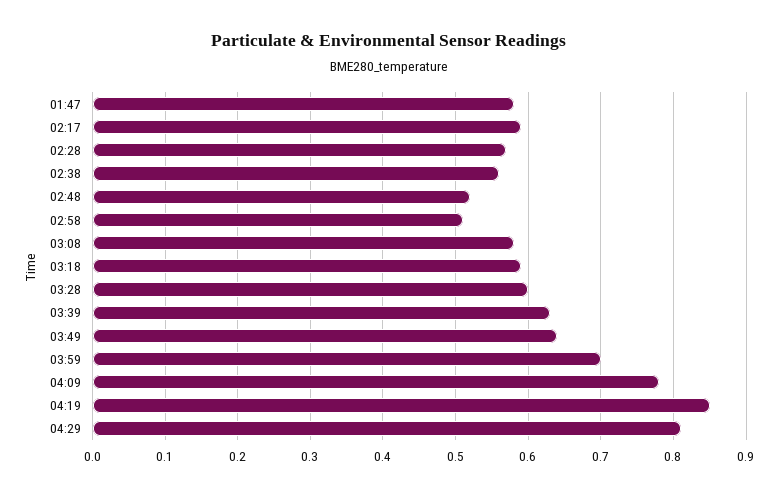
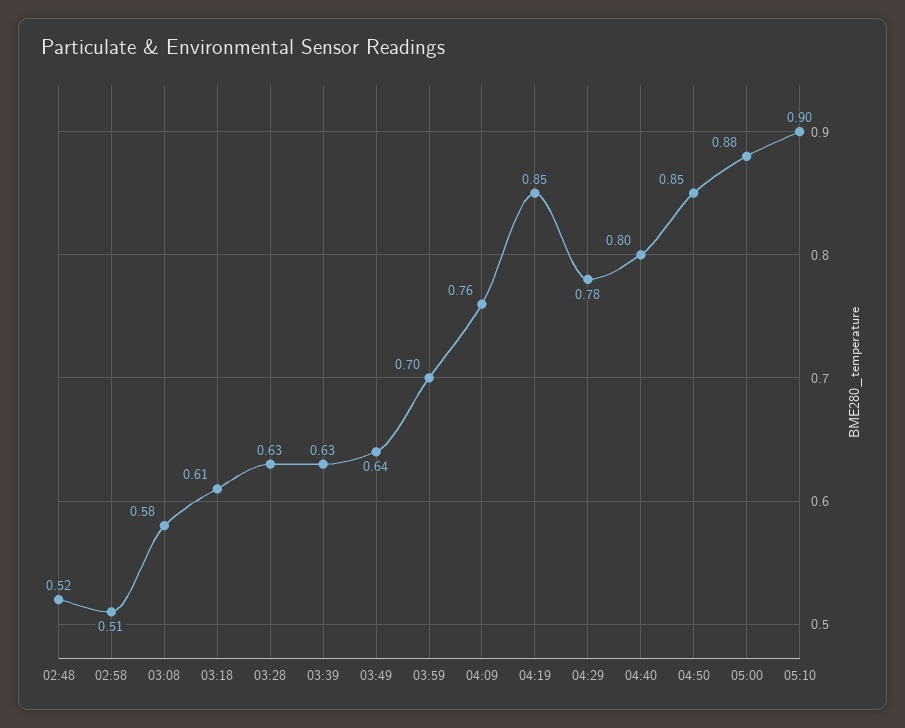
01:47: 0.58 -> none
02:17: 0.59 -> none
02:28: 0.57 -> none
02:38: 0.56 -> none
03:18: 0.59 -> 0.61
03:28: 0.6 -> 0.63
04:09: 0.78 -> 0.76
04:29: 0.81 -> 0.78
04:40: none -> 0.8
04:50: none -> 0.85
05:00: none -> 0.88
05:10: none -> 0.9

